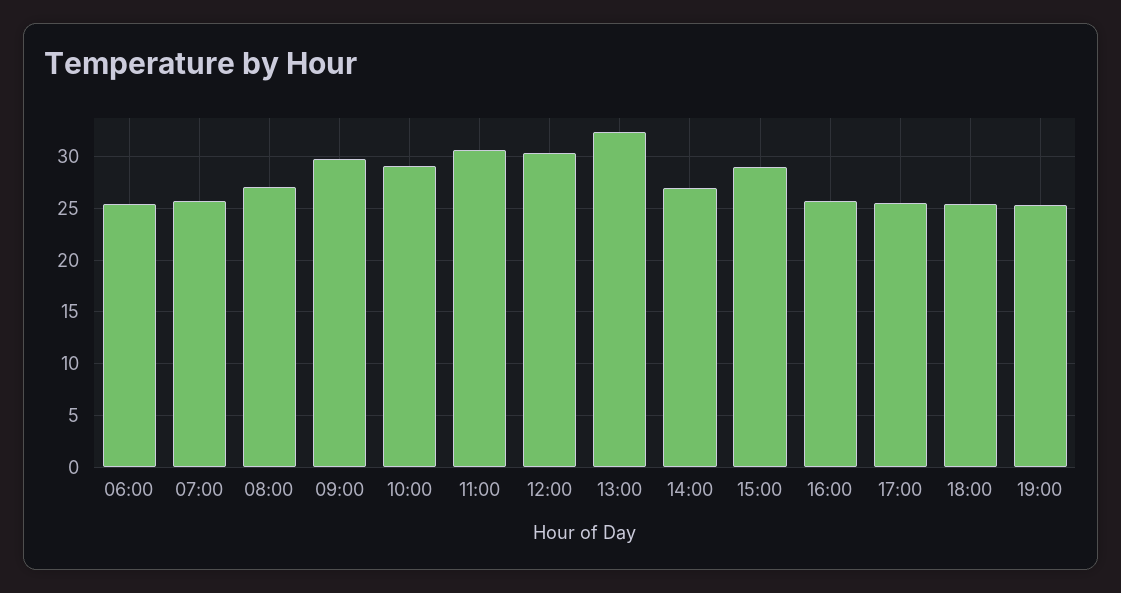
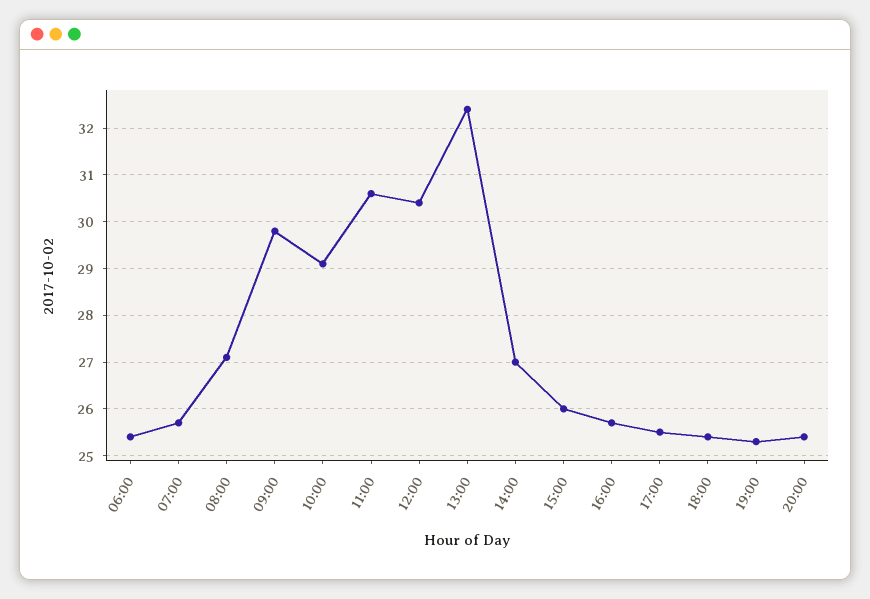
15:00: 29 -> 26
20:00: none -> 25.5

